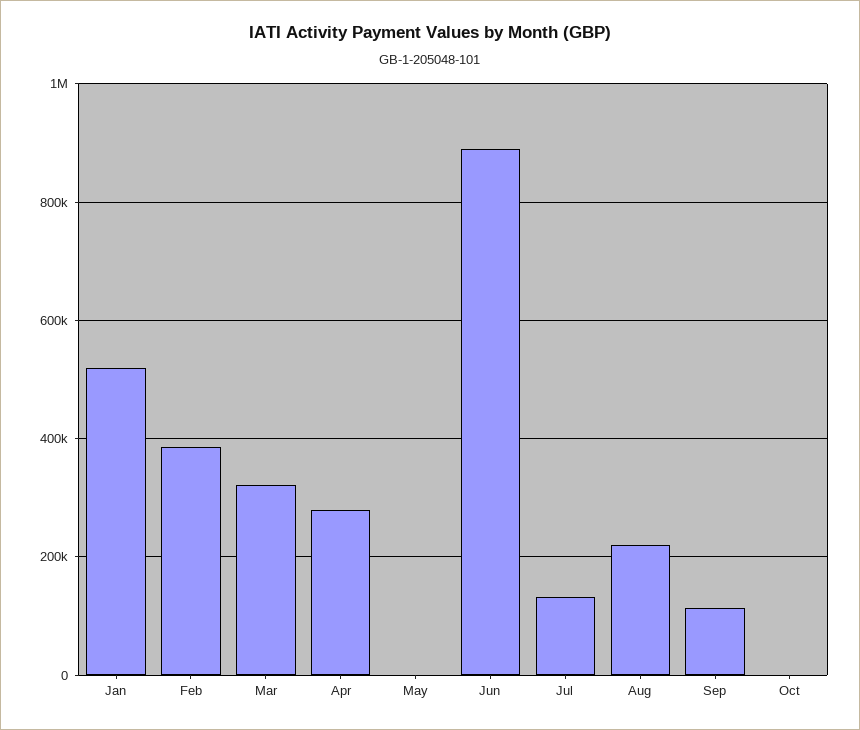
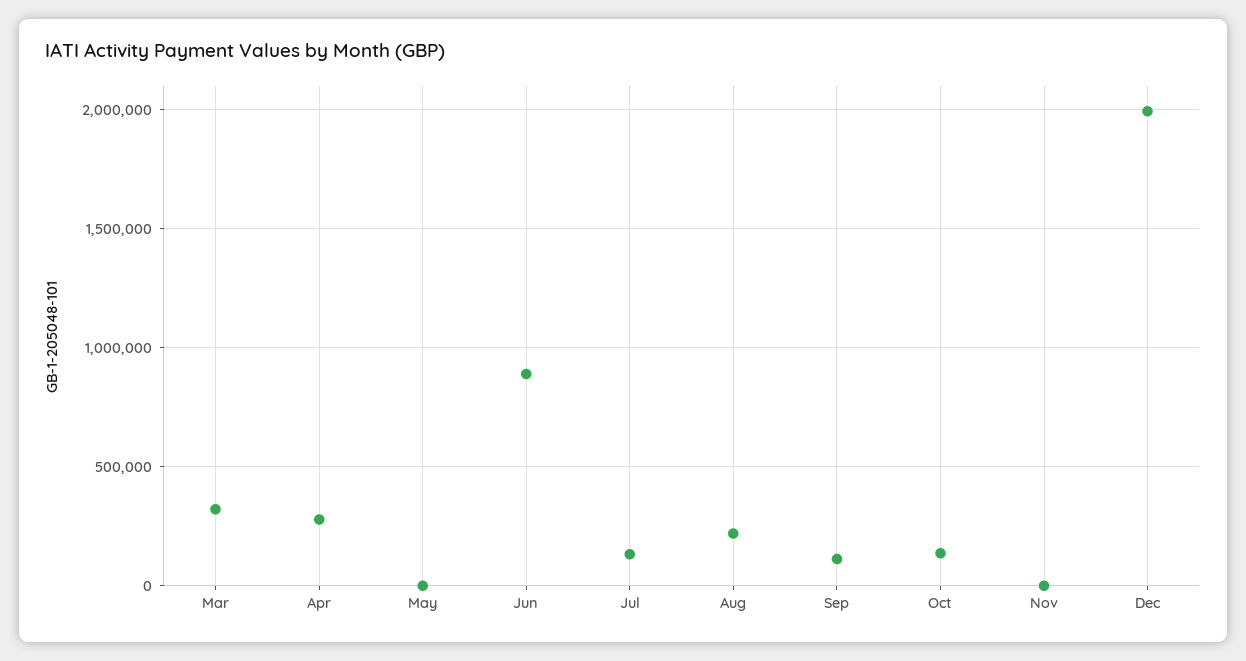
Jan: 520000 -> none
Feb: 380000 -> none
Oct: 0 -> 150000
Nov: none -> 0
Dec: none -> 2000000

